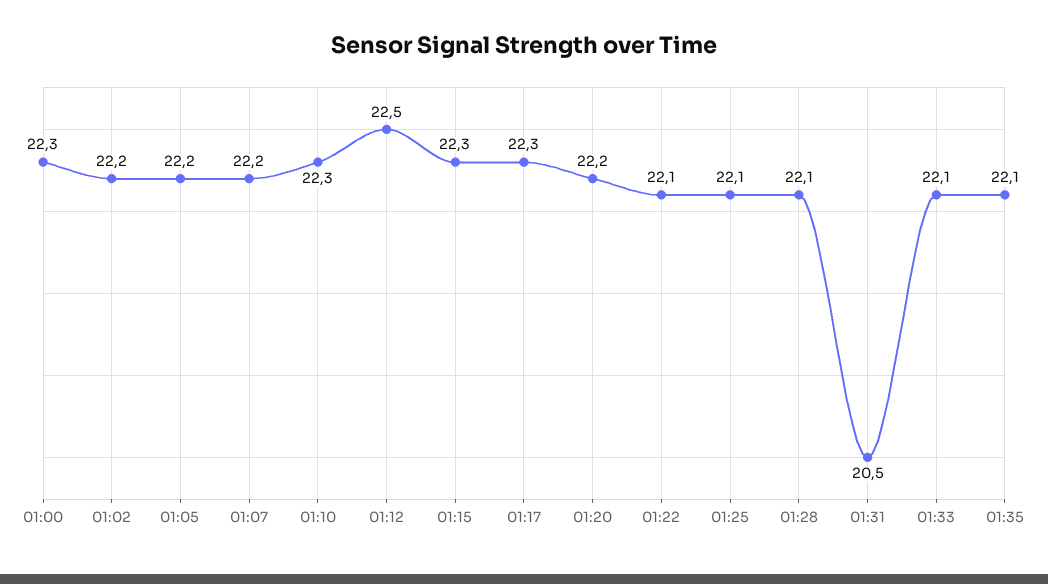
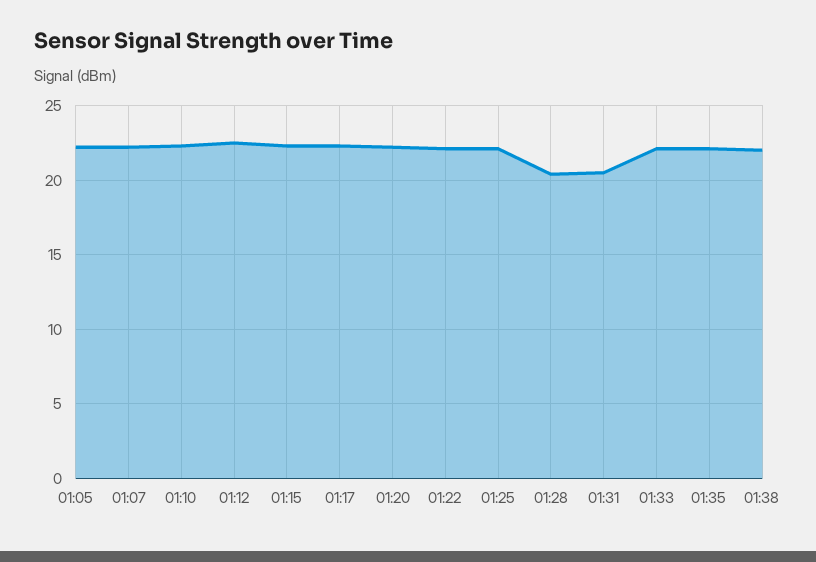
01:00: 22.3 -> none
01:02: 22.2 -> none
01:28: 22.1 -> 20.5
01:38: none -> 22

